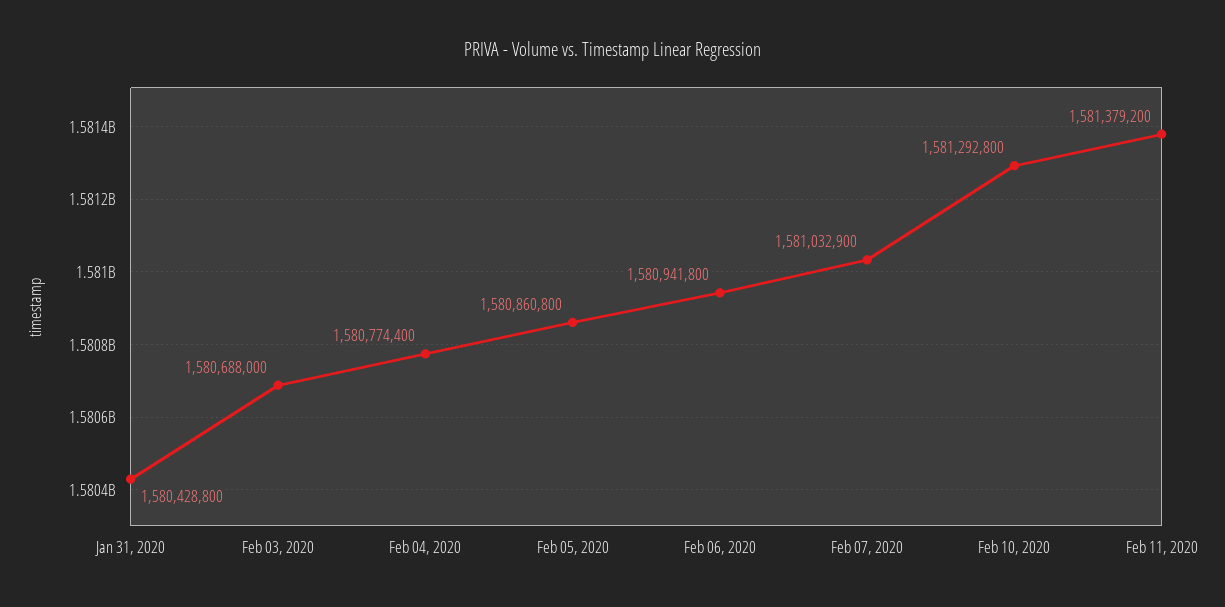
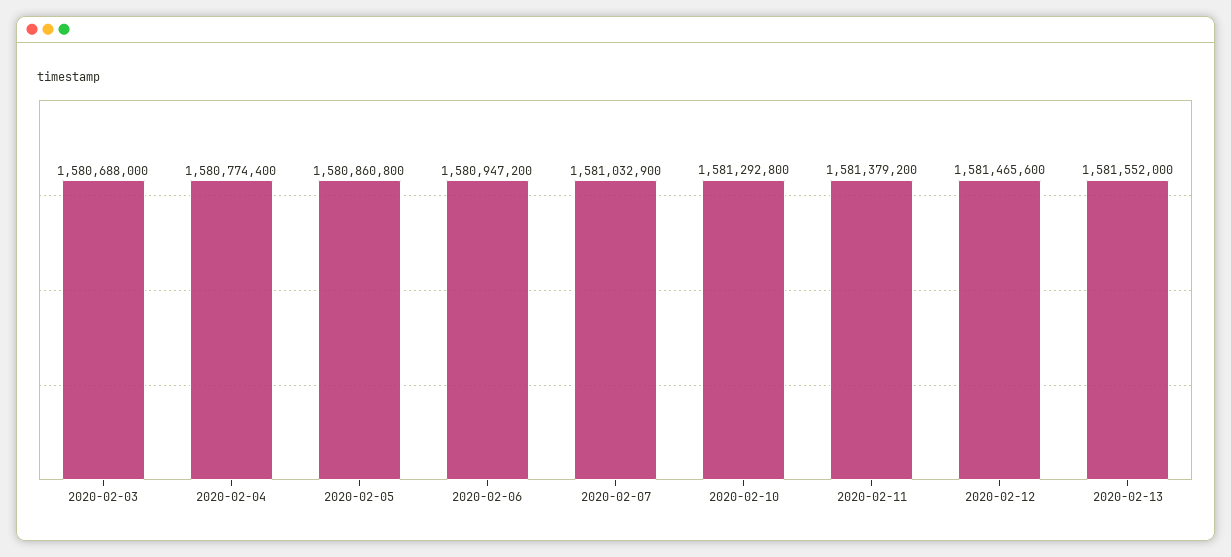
Jan 31, 2020: 1580428800 -> none
Feb 06, 2020: 1580941800 -> 1580947200
2020-02-12: none -> 1581465600
2020-02-13: none -> 1581552000

